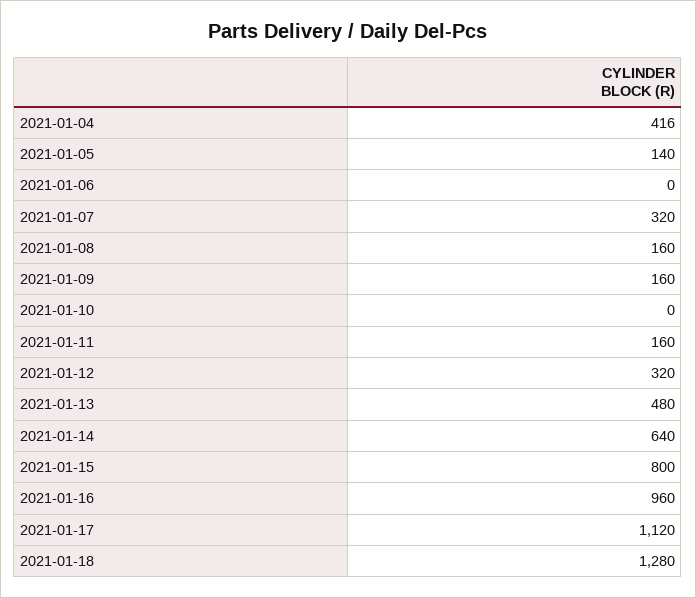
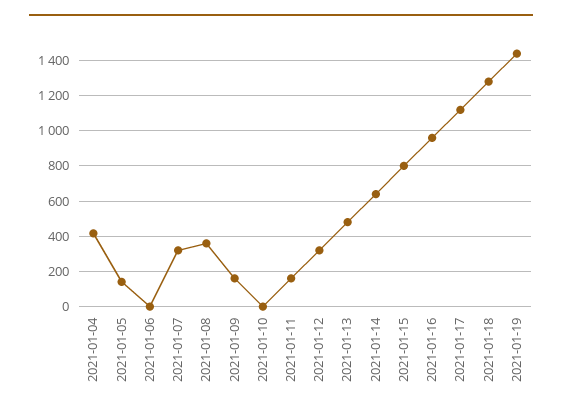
2021-01-08: 160 -> 350
2021-01-19: none -> 1450

